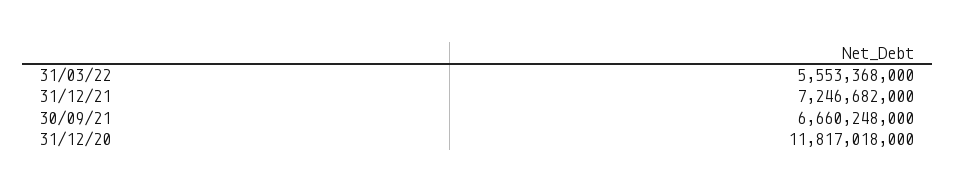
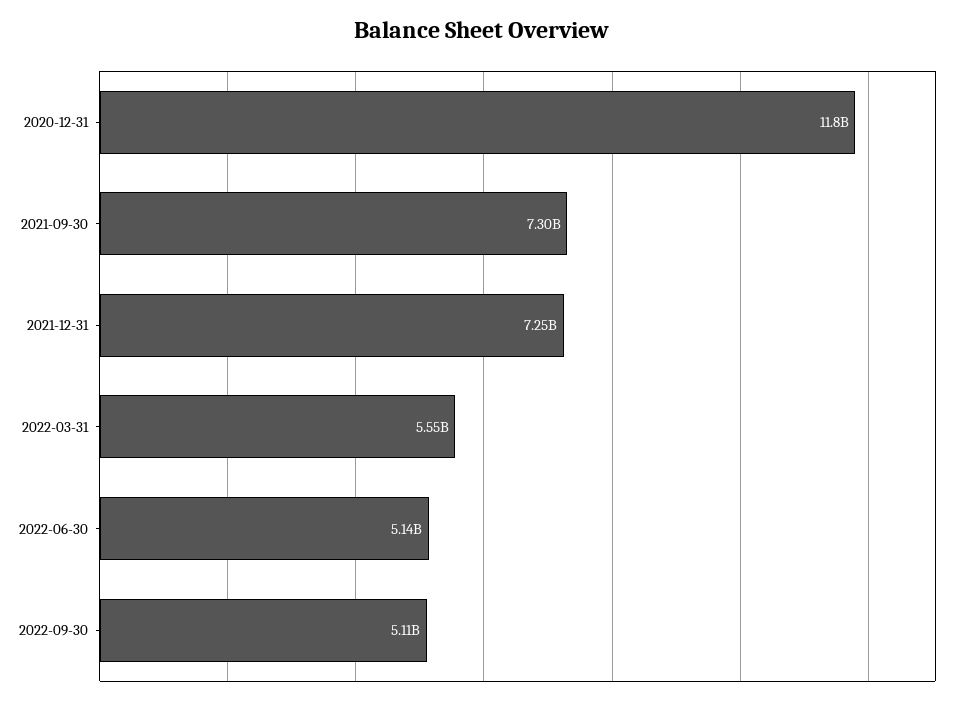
30/09/21: 6660248000 -> 7300000000
2022-06-30: none -> 5140000000
2022-09-30: none -> 5110000000

